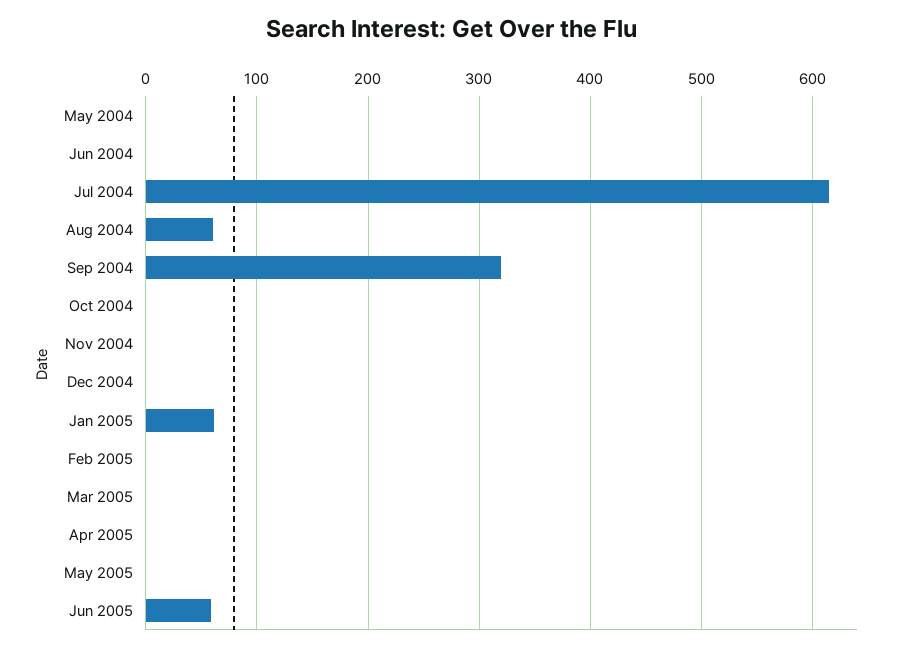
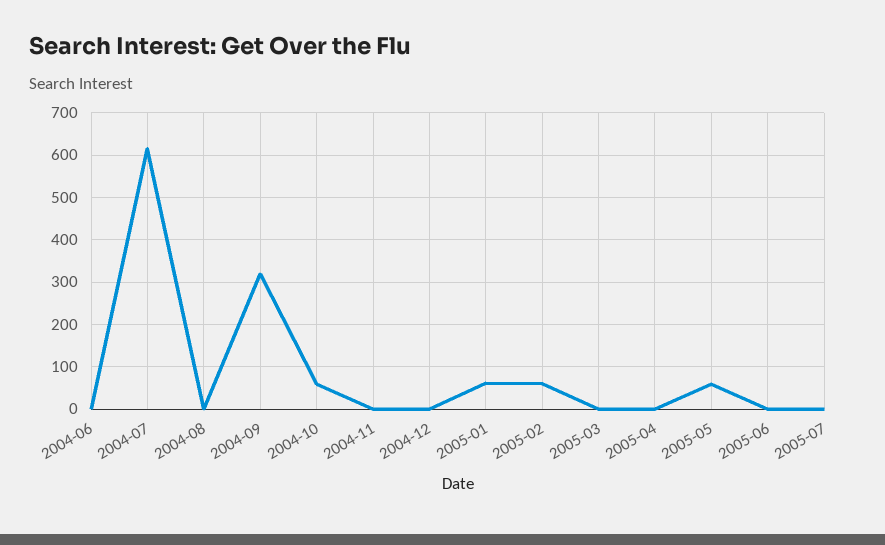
May 2004: 0 -> none
Aug 2004: 60 -> 0
Oct 2004: 0 -> 60
Feb 2005: 0 -> 60
May 2005: 0 -> 60
Jun 2005: 60 -> 0
2005-07: none -> 0

